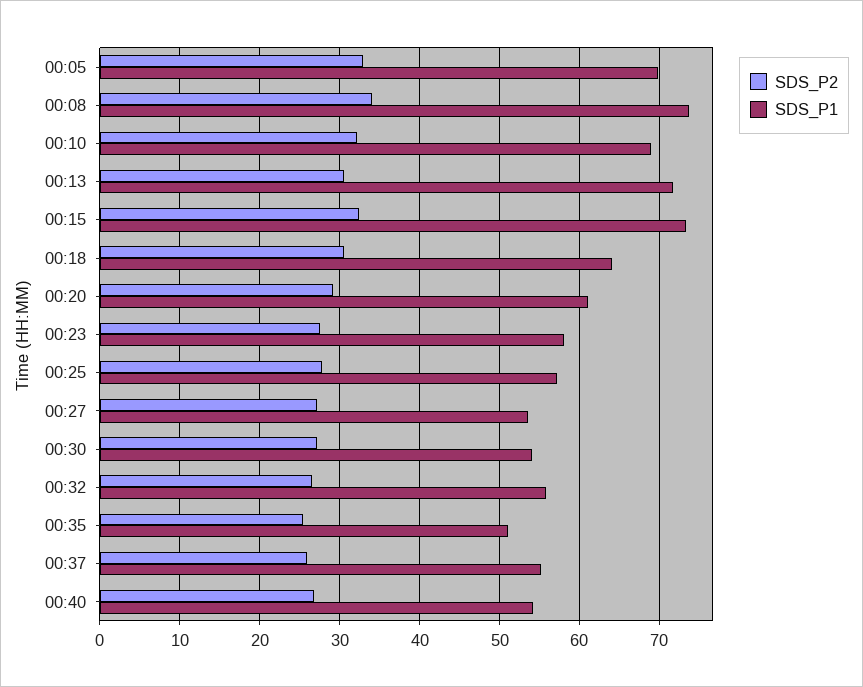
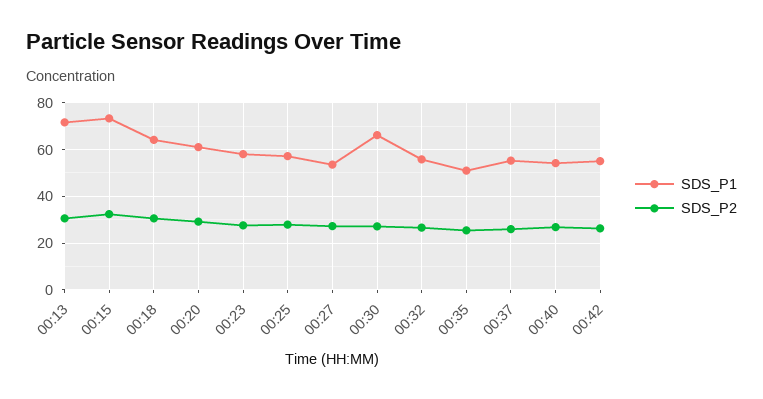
SDS_P2, 00:05: 33 -> none
SDS_P1, 00:05: 70 -> none
SDS_P2, 00:08: 34 -> none
SDS_P1, 00:08: 74 -> none
SDS_P2, 00:10: 32 -> none
SDS_P1, 00:10: 69 -> none
SDS_P1, 00:30: 54 -> 65
SDS_P1, 00:42: none -> 55
SDS_P2, 00:42: none -> 25

